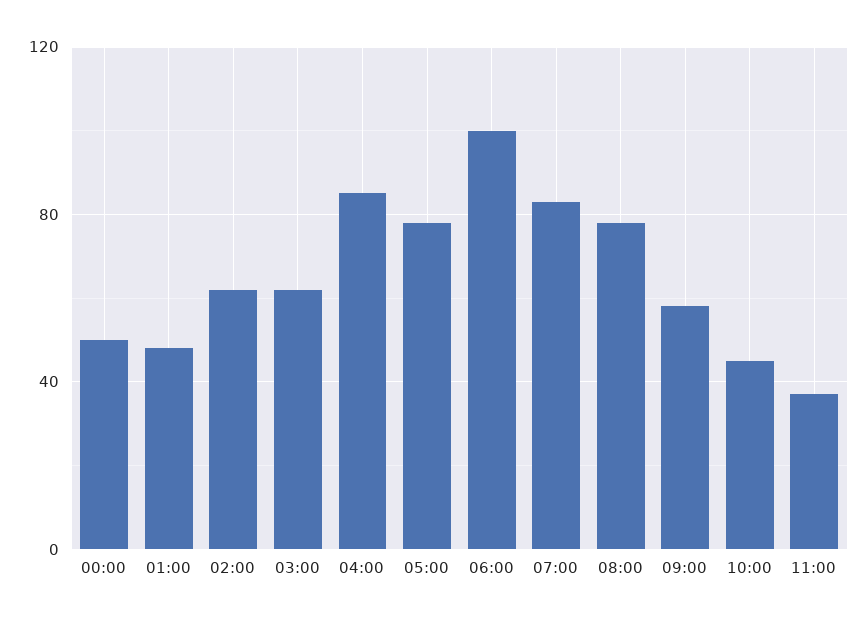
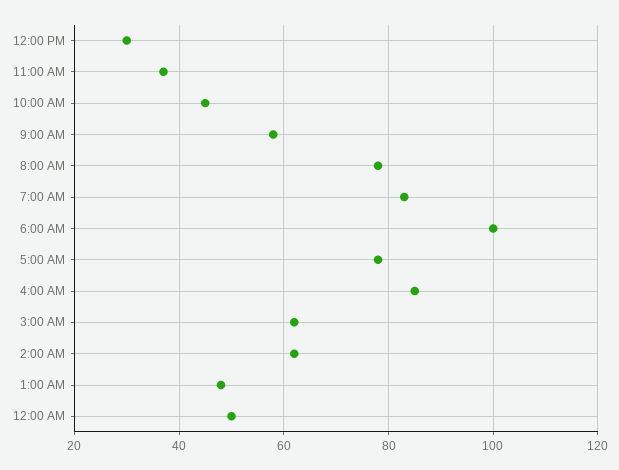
12:00 PM: none -> 30

